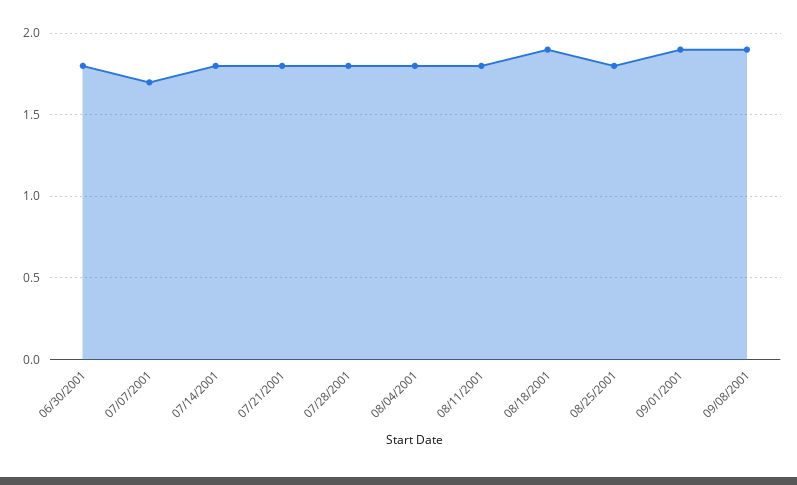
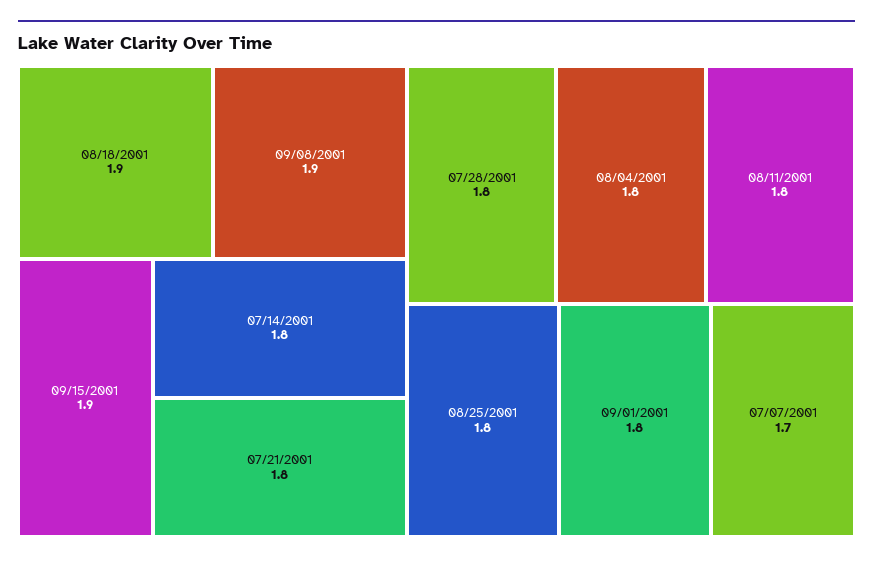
06/30/2001: 1.8 -> none
09/01/2001: 1.9 -> 1.8
09/15/2001: none -> 1.9

